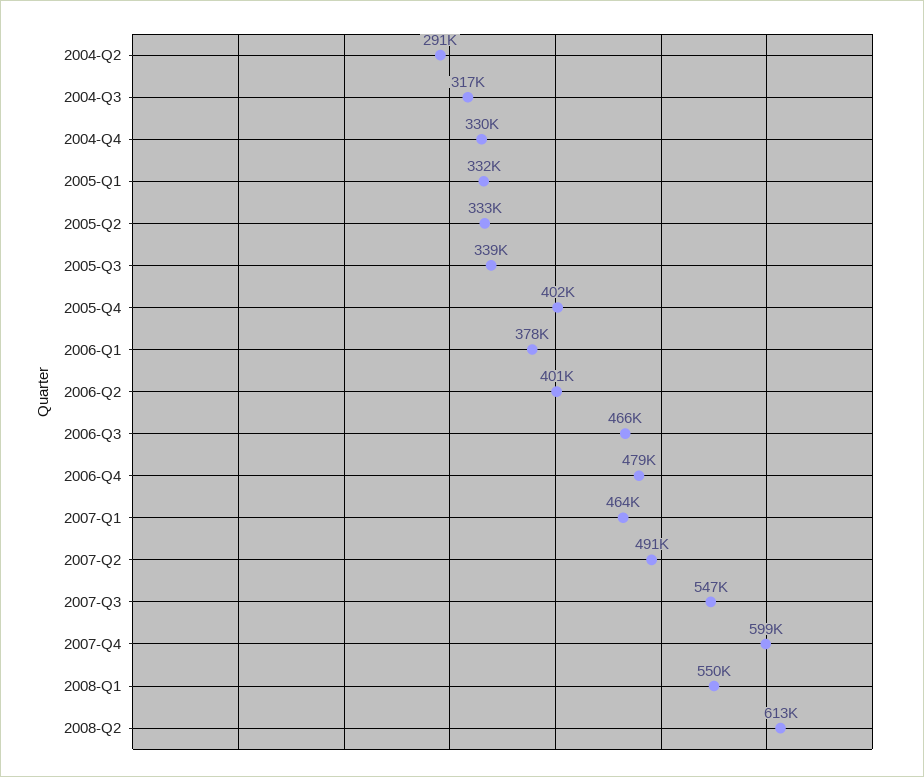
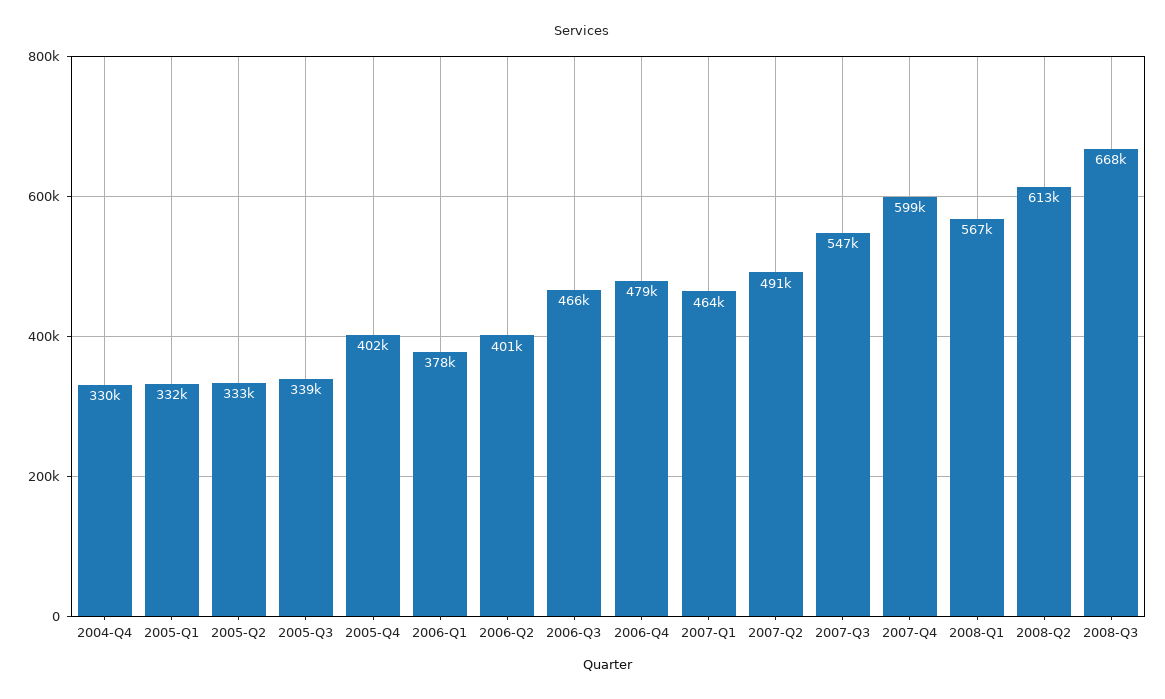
2004-Q2: 291000 -> none
2004-Q3: 317000 -> none
2008-Q1: 550000 -> 567000
2008-Q3: none -> 668000

